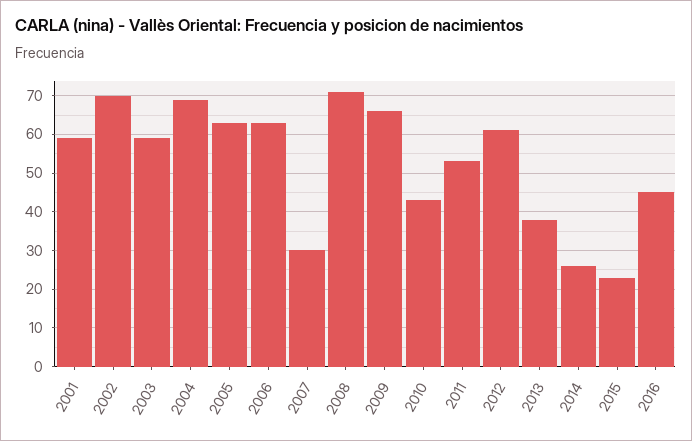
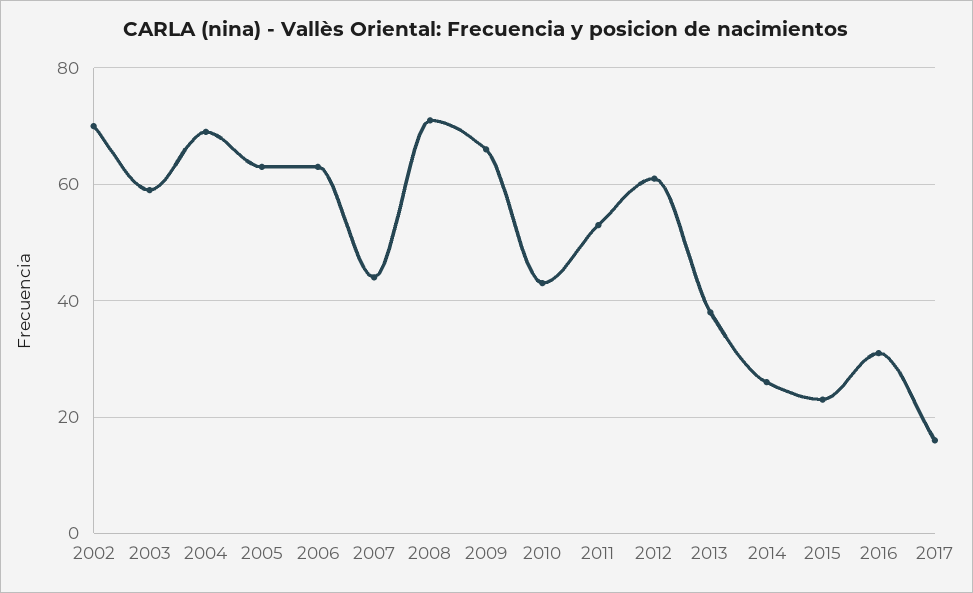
2001: 60 -> none
2007: 30 -> 45
2016: 45 -> 30
2017: none -> 15

